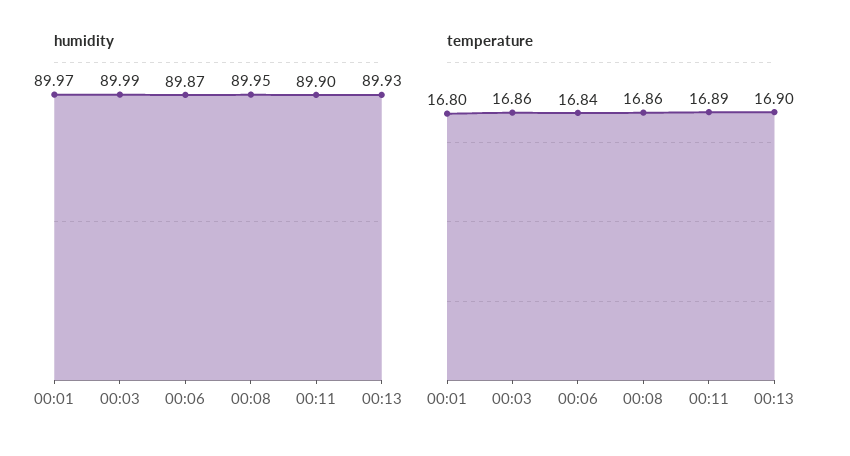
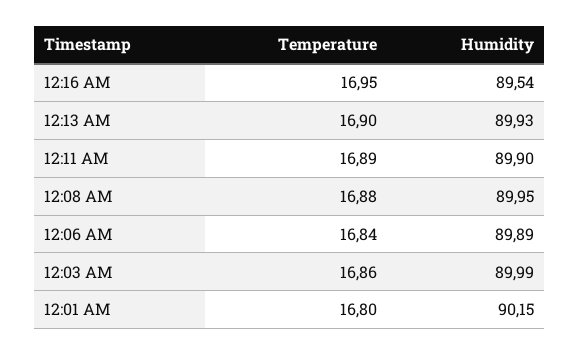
humidity, 00:01: 89.97 -> 90.15
humidity, 00:06: 89.87 -> 89.89
temperature, 00:08: 16.86 -> 16.88
temperature, 12:16 AM: none -> 16.95
humidity, 12:16 AM: none -> 89.54

